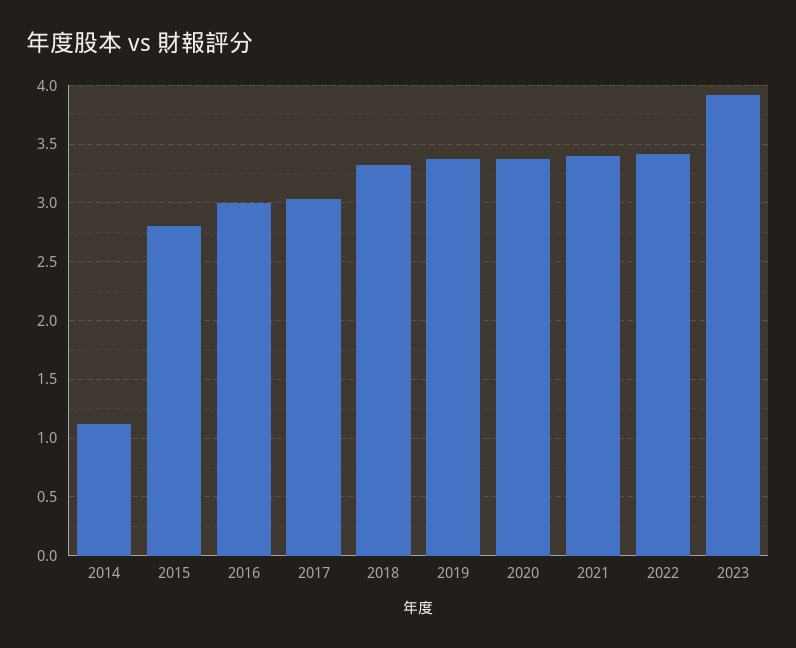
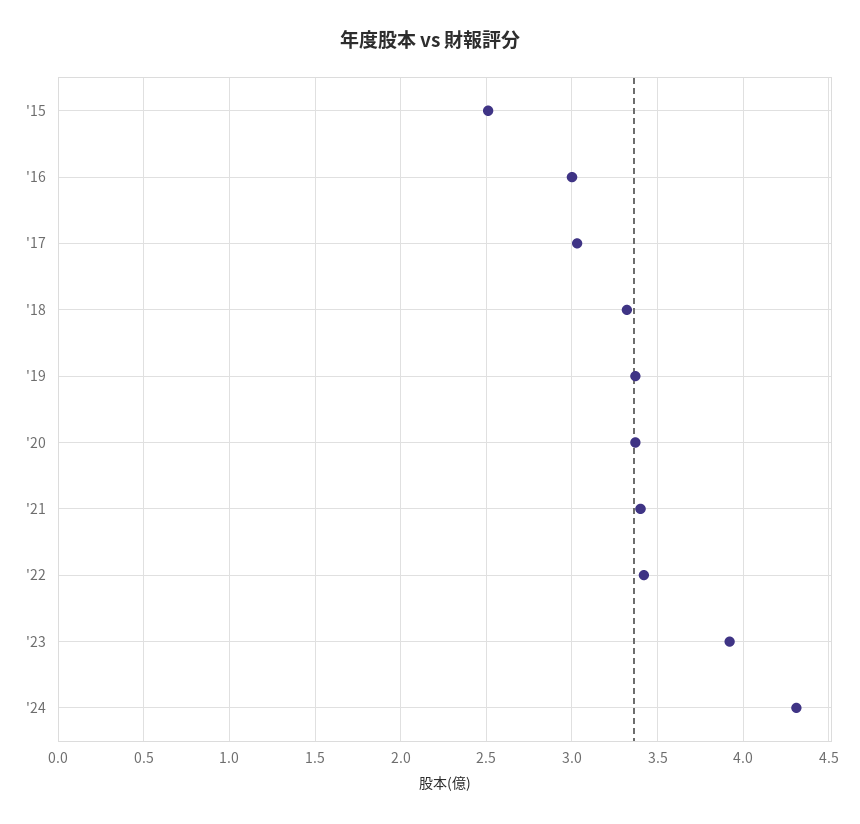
2014: 1.1 -> none
2015: 2.8 -> 2.5
'24: none -> 4.3

